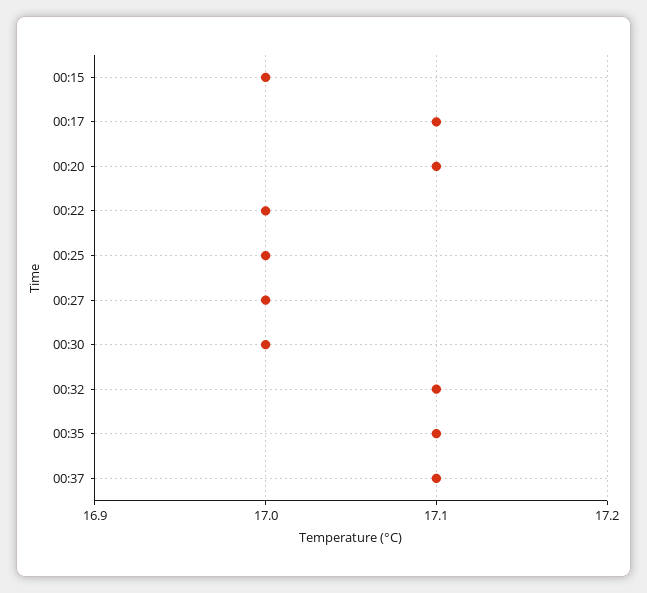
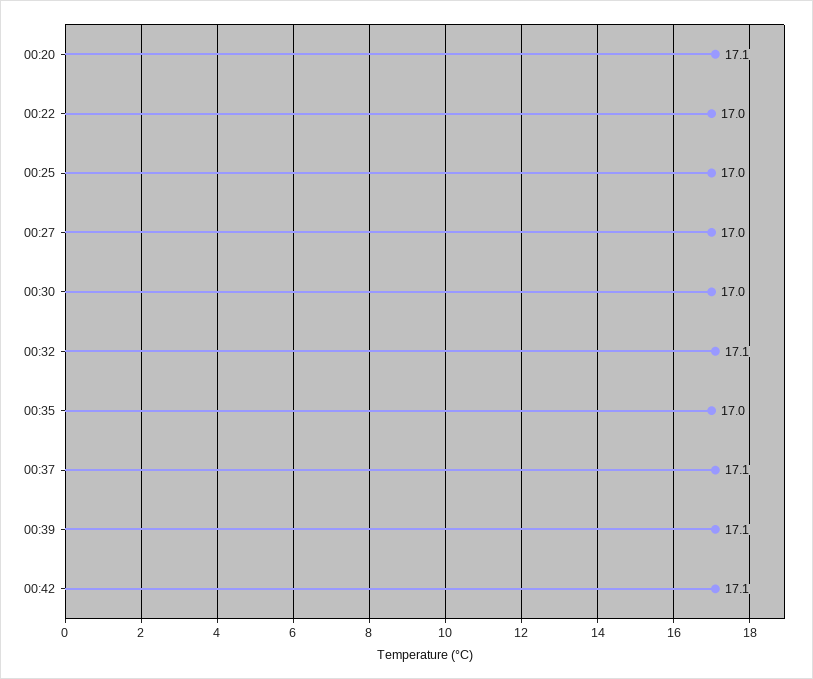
00:15: 17 -> none
00:17: 17.1 -> none
00:35: 17.1 -> 17
00:39: none -> 17.1
00:42: none -> 17.1

